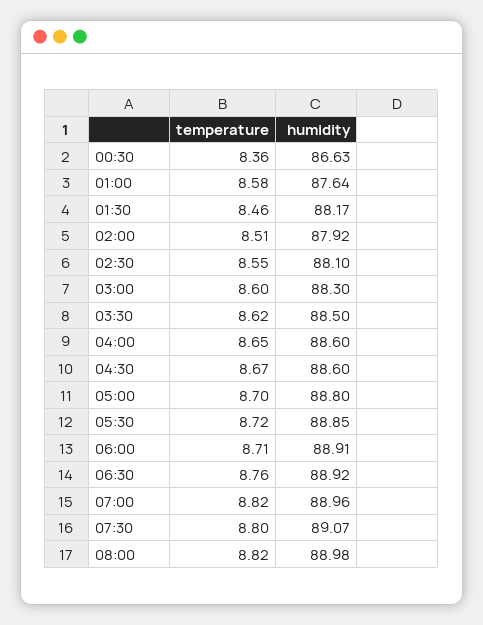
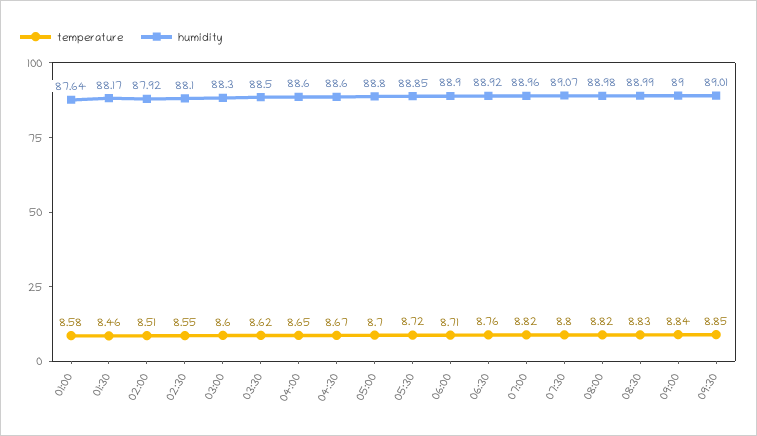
temperature, 00:30: 8.36 -> none
humidity, 00:30: 86.63 -> none
humidity, 06:00: 88.91 -> 88.9
temperature, 08:30: none -> 8.83
humidity, 08:30: none -> 88.99
temperature, 09:00: none -> 8.84
humidity, 09:00: none -> 89
temperature, 09:30: none -> 8.85
humidity, 09:30: none -> 89.01

